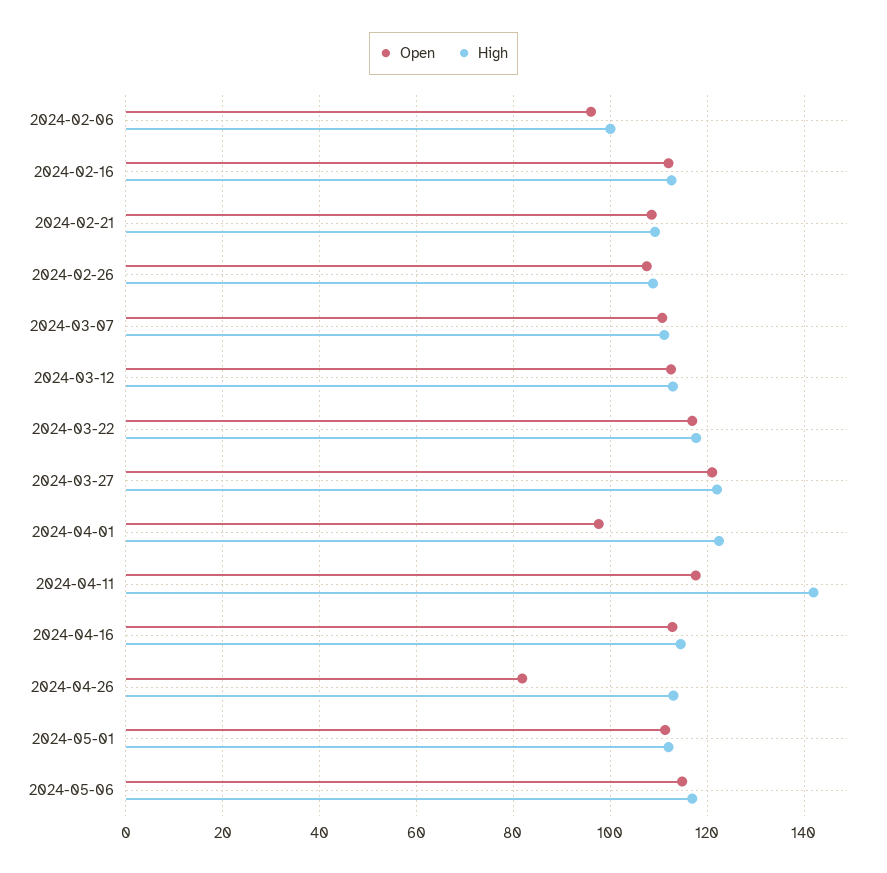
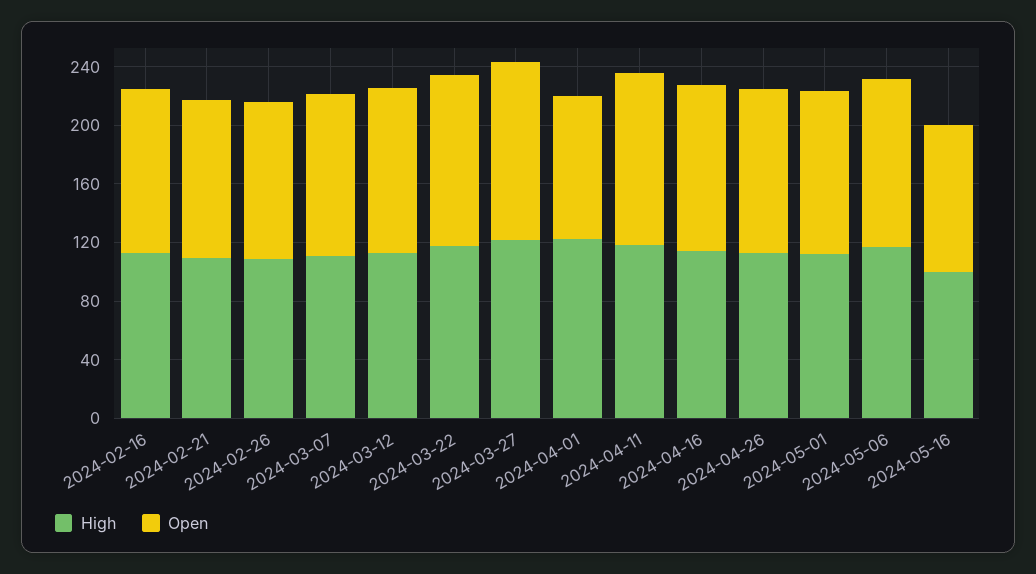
Open, 2024-02-06: 96 -> none
High, 2024-02-06: 100 -> none
High, 2024-04-11: 142 -> 120
Open, 2024-04-26: 82 -> 110
High, 2024-05-16: none -> 100
Open, 2024-05-16: none -> 100

